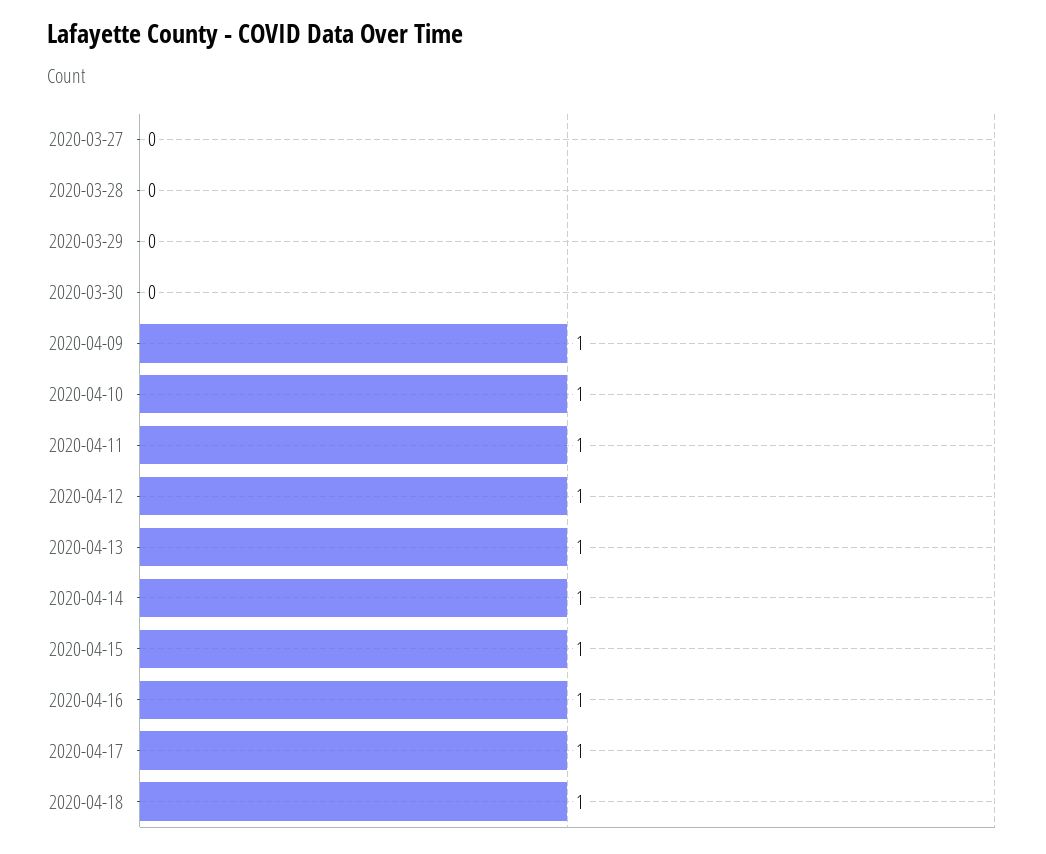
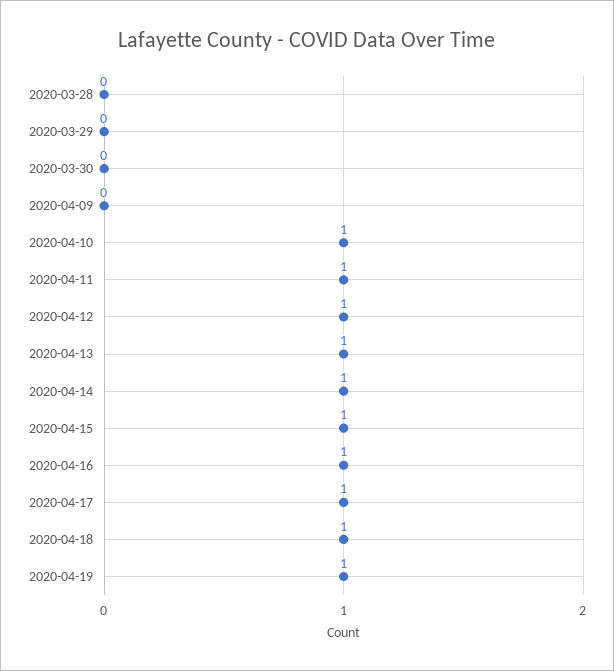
2020-03-27: 0 -> none
2020-04-09: 1 -> 0
2020-04-19: none -> 1

